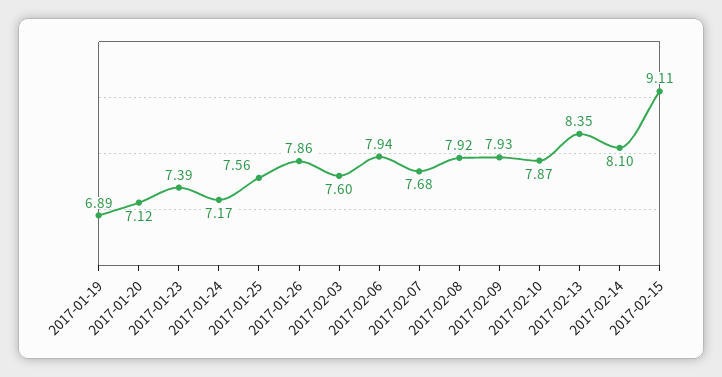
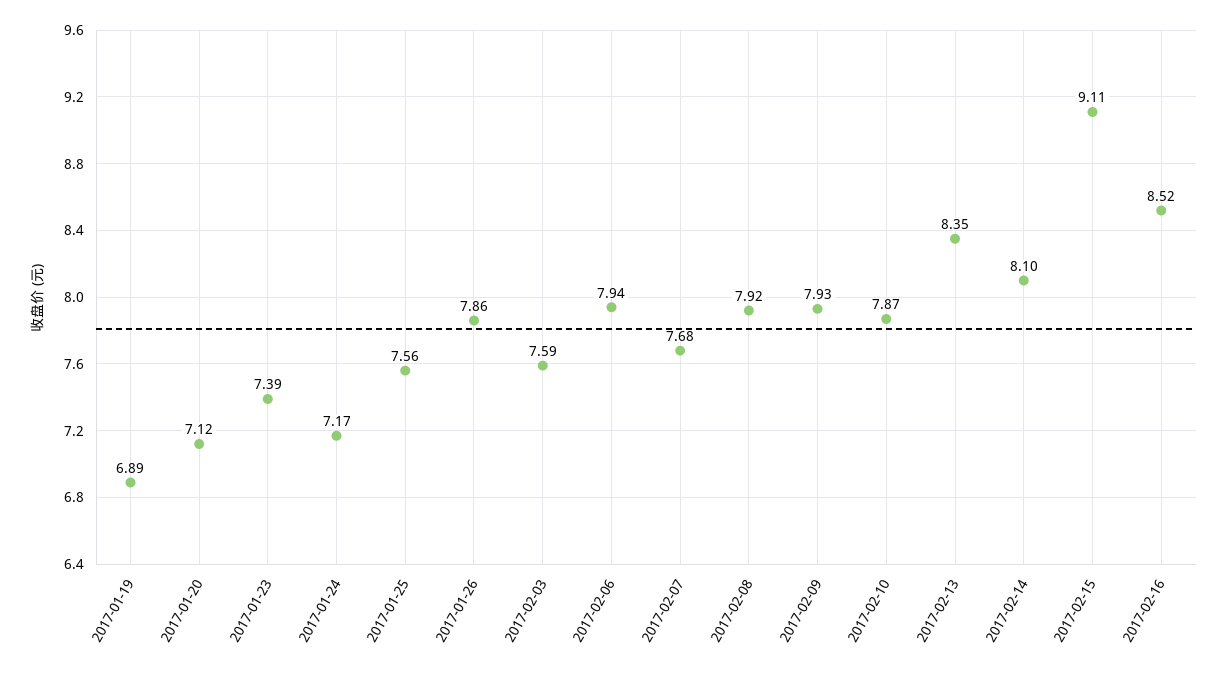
2017-02-03: 7.6 -> 7.59
2017-02-16: none -> 8.52

